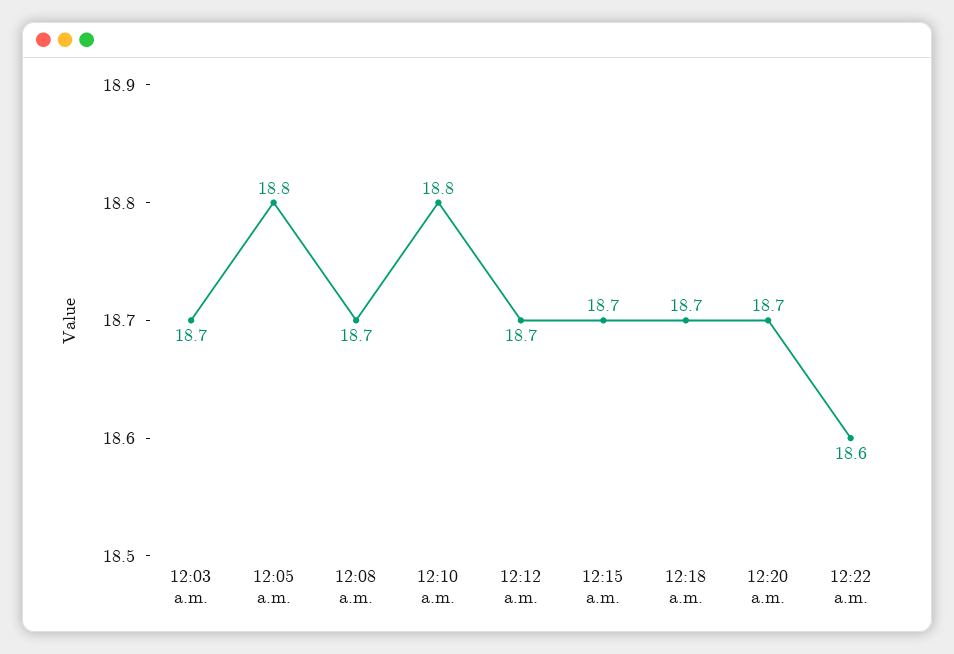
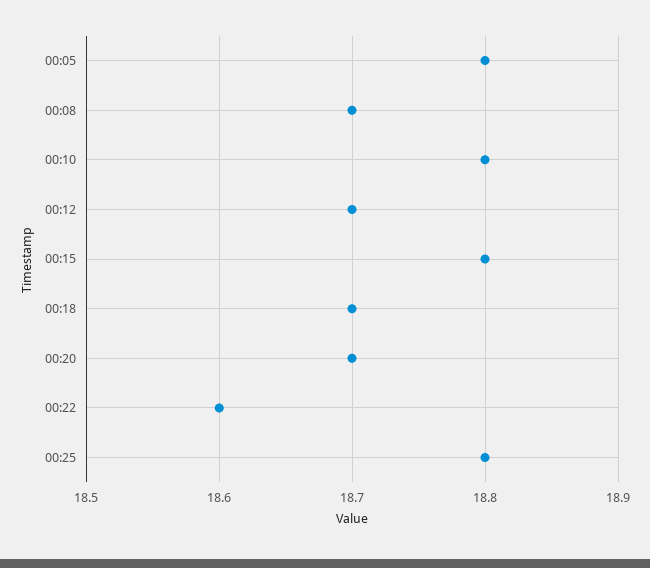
12:03 a.m.: 18.7 -> none
12:15 a.m.: 18.7 -> 18.8
00:25: none -> 18.8

